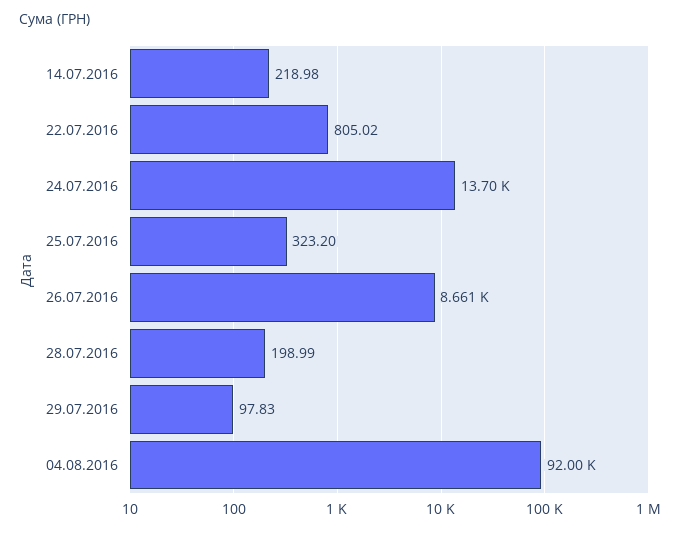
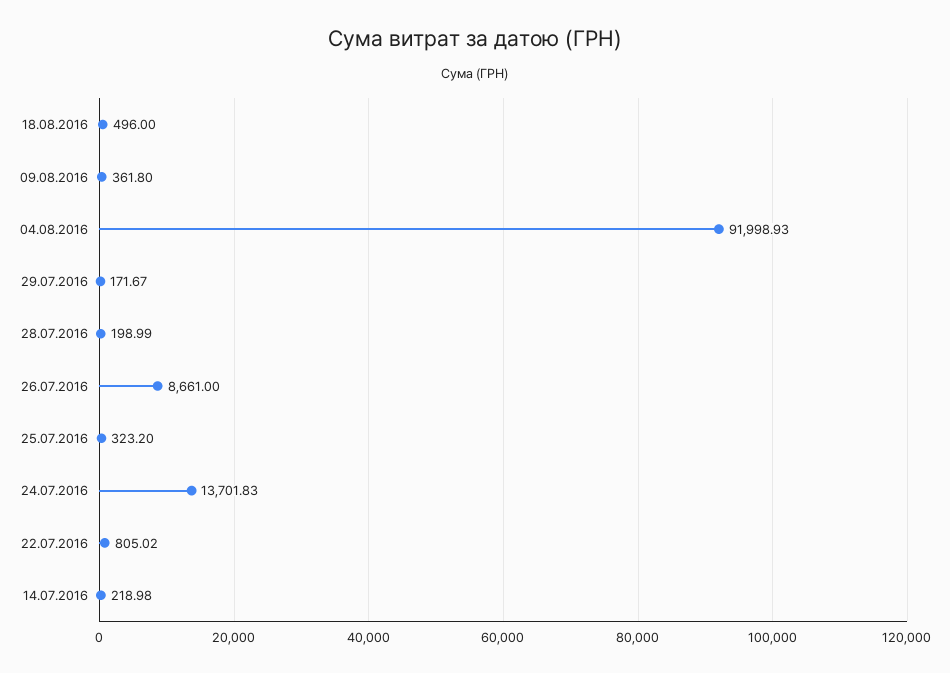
29.07.2016: 97.83 -> 171.67
18.08.2016: none -> 496
09.08.2016: none -> 361.8

